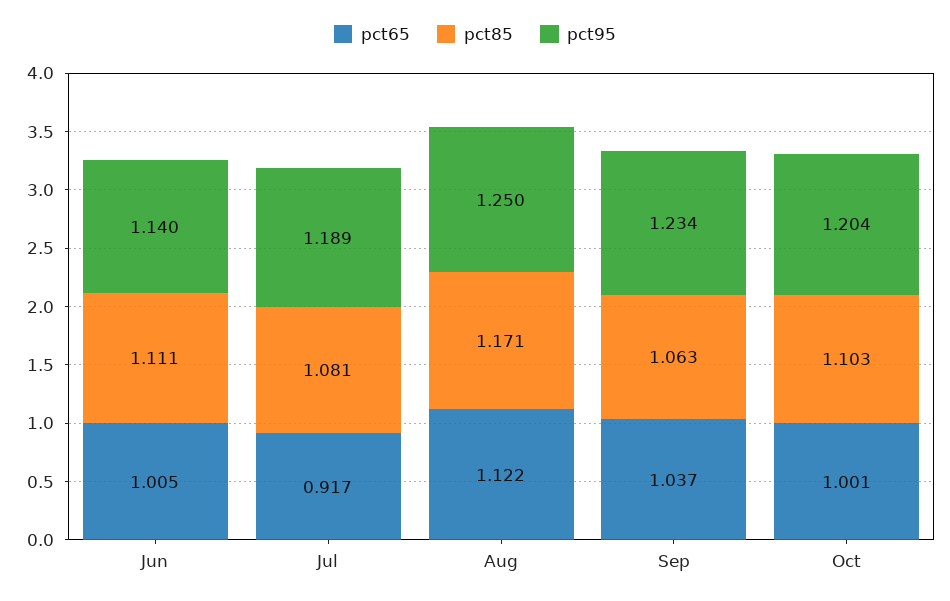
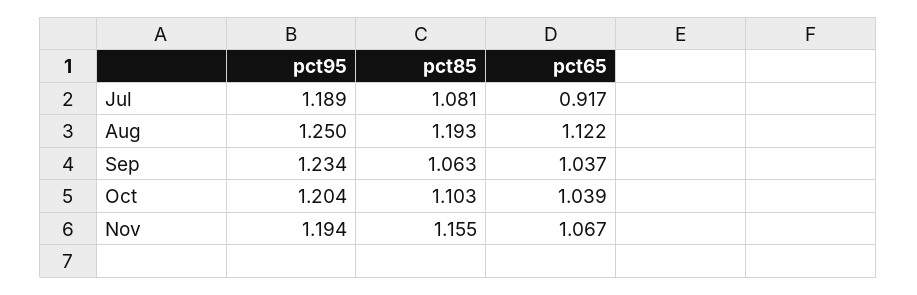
pct65, Jun: 1.005 -> none
pct85, Jun: 1.111 -> none
pct95, Jun: 1.14 -> none
pct85, Aug: 1.171 -> 1.193
pct65, Oct: 1.001 -> 1.039
pct95, Nov: none -> 1.194
pct85, Nov: none -> 1.155
pct65, Nov: none -> 1.067

